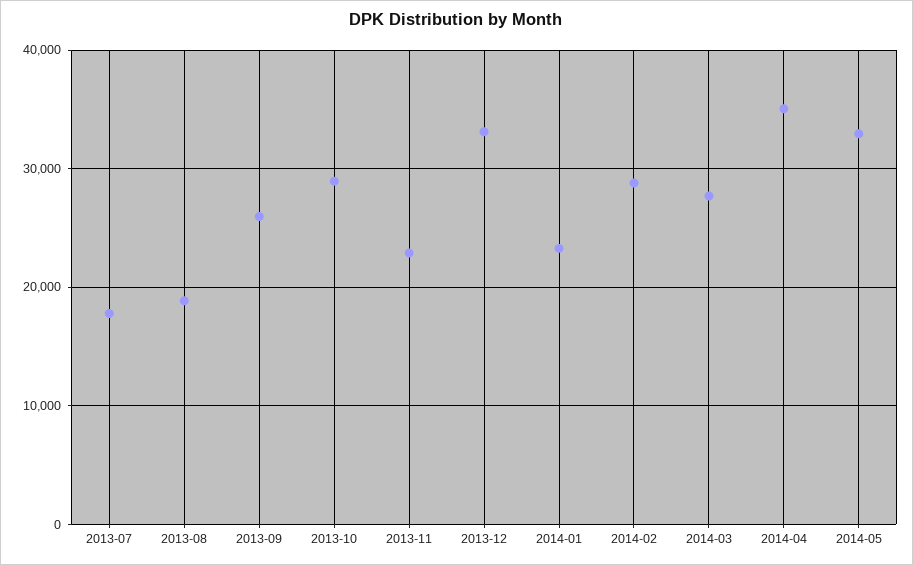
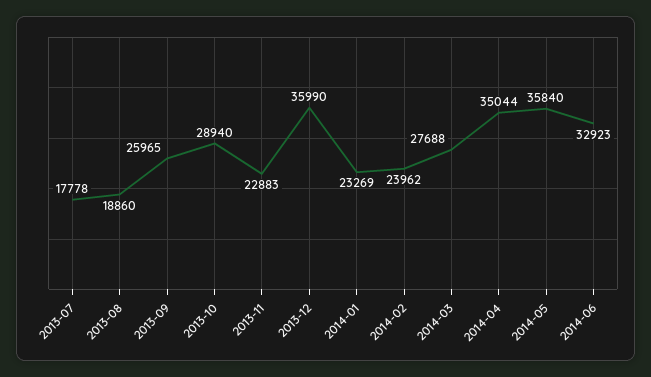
2013-12: 33000 -> 35990
2014-02: 29000 -> 23962
2014-05: 33000 -> 35840
2014-06: none -> 32923

